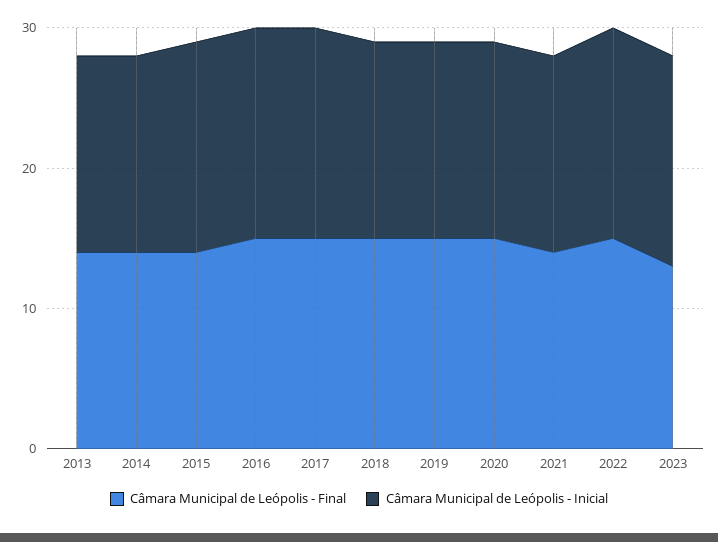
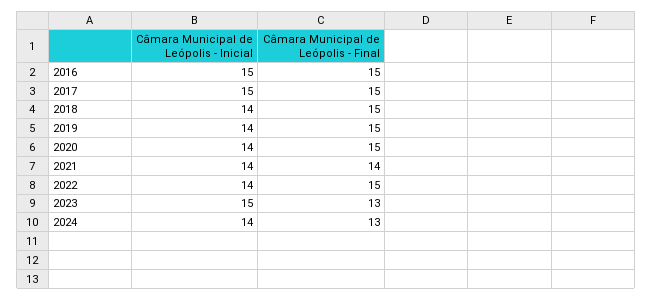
Câmara Municipal de Leópolis - Final, 2013: 14 -> none
Câmara Municipal de Leópolis - Inicial, 2013: 14 -> none
Câmara Municipal de Leópolis - Final, 2014: 14 -> none
Câmara Municipal de Leópolis - Inicial, 2014: 14 -> none
Câmara Municipal de Leópolis - Final, 2015: 14 -> none
Câmara Municipal de Leópolis - Inicial, 2015: 15 -> none
Câmara Municipal de Leópolis - Inicial, 2022: 15 -> 14
Câmara Municipal de Leópolis - Inicial, 2024: none -> 14
Câmara Municipal de Leópolis - Final, 2024: none -> 13

